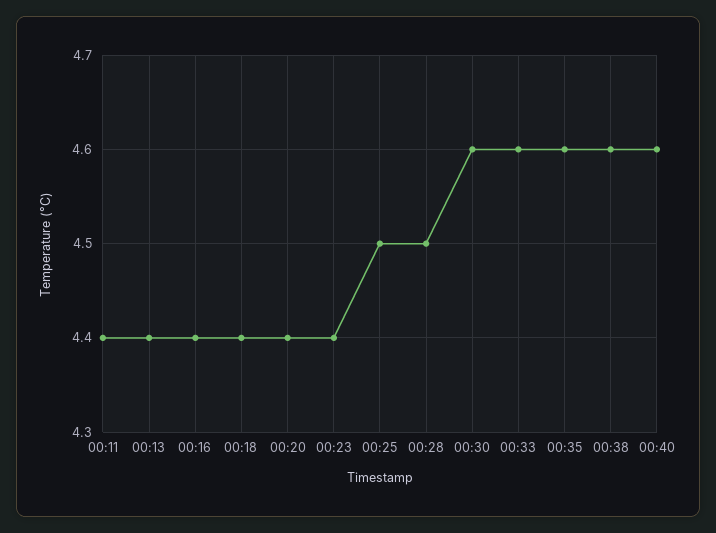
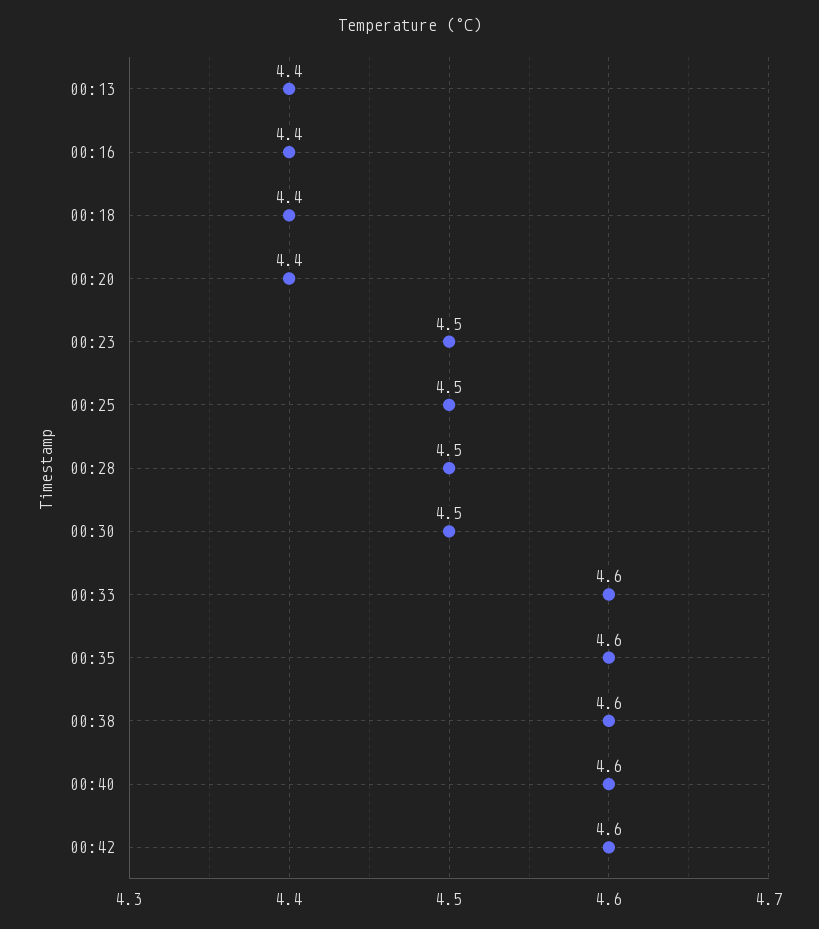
00:11: 4.4 -> none
00:23: 4.4 -> 4.5
00:30: 4.6 -> 4.5
00:42: none -> 4.6

